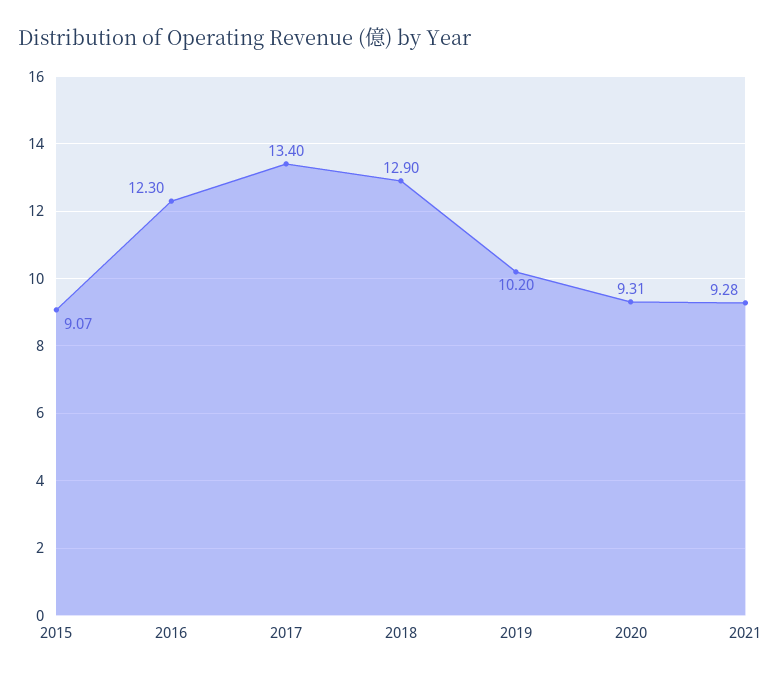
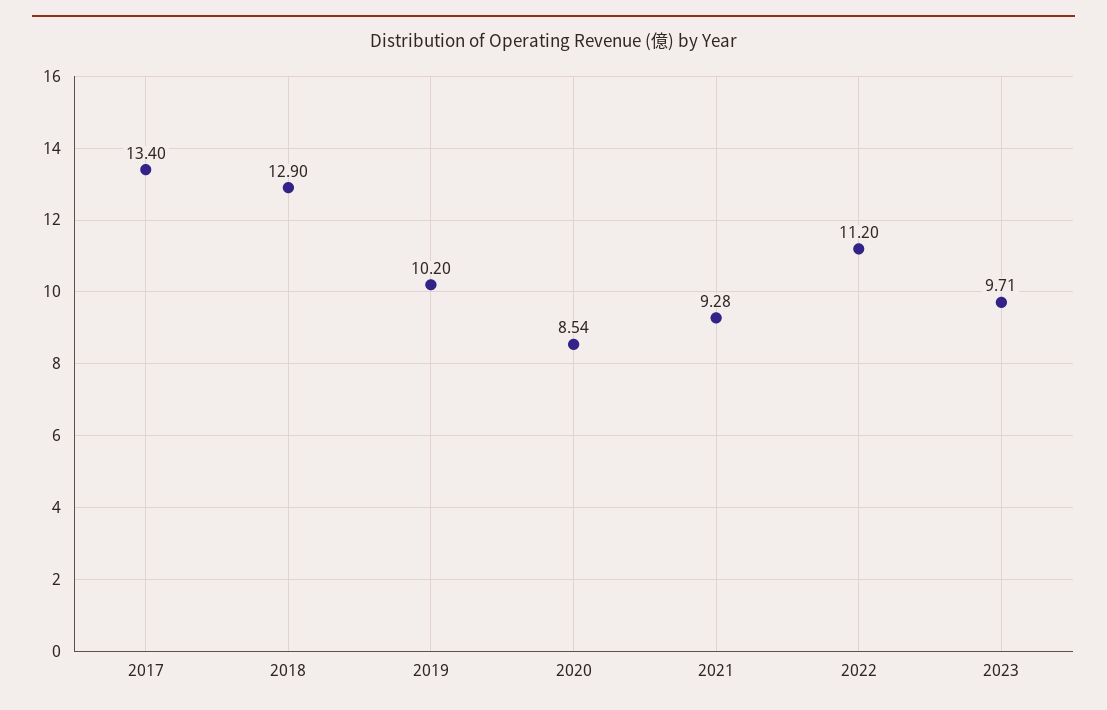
2015: 9.07 -> none
2016: 12.3 -> none
2020: 9.31 -> 8.54
2022: none -> 11.2
2023: none -> 9.71

